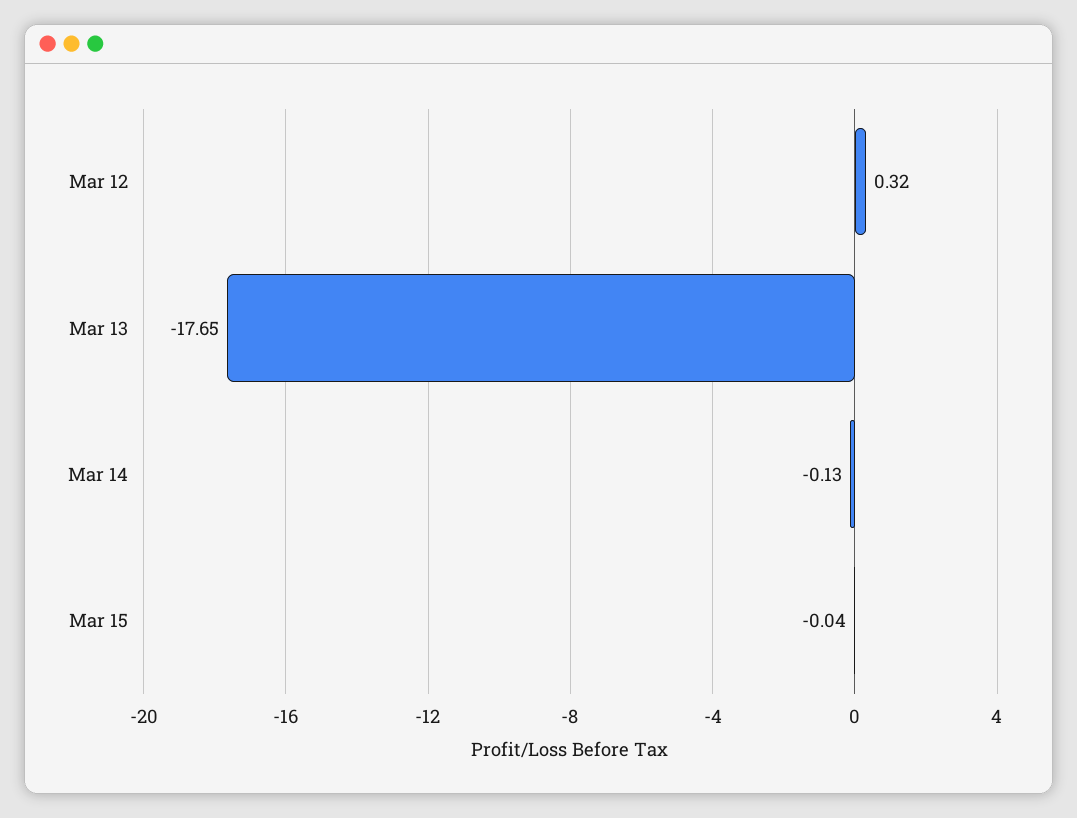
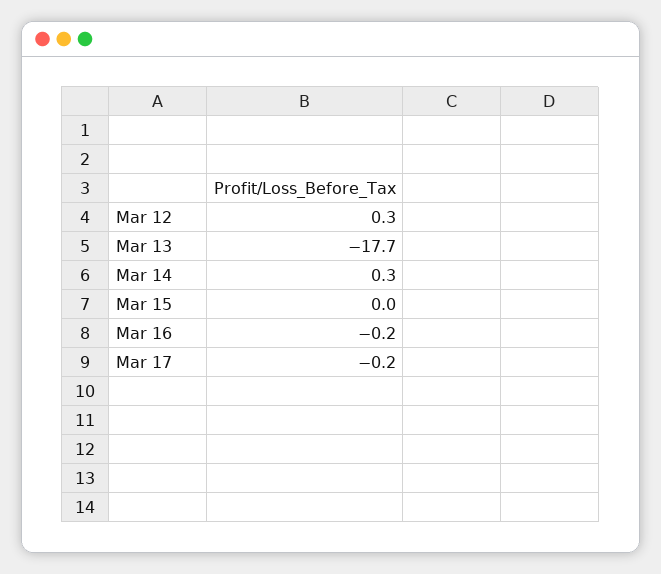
Mar 14: -0.13 -> 0.3
Mar 16: none -> -0.2
Mar 17: none -> -0.2

